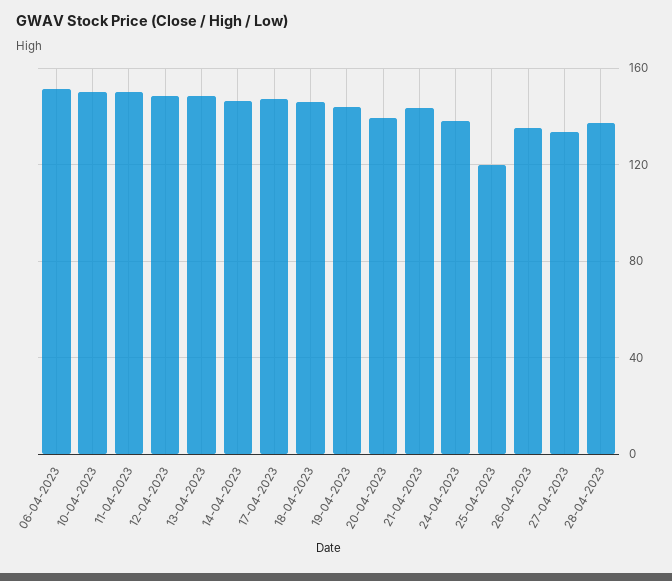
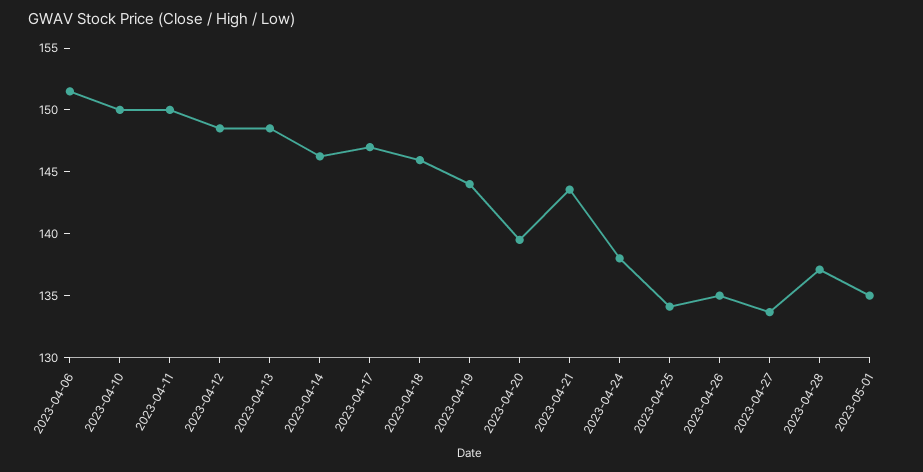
25-04-2023: 120 -> 134
2023-05-01: none -> 135

